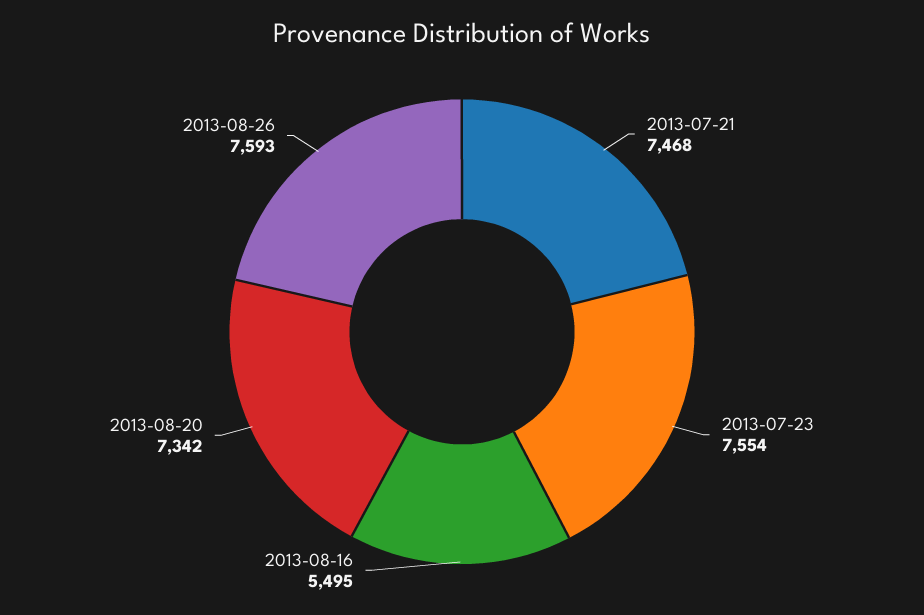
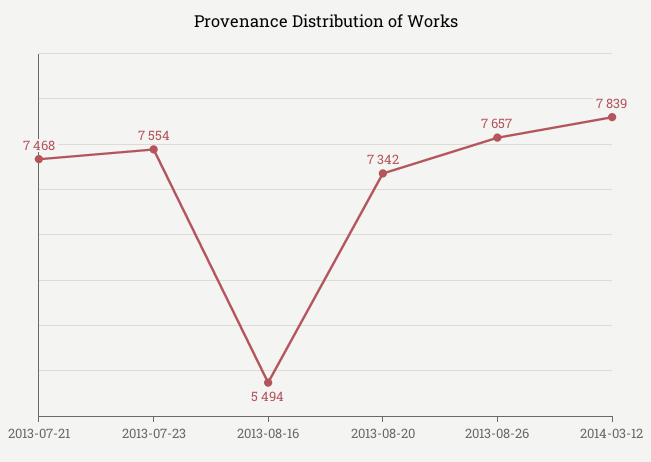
2013-08-16: 5495 -> 5494
2013-08-26: 7593 -> 7657
2014-03-12: none -> 7839

